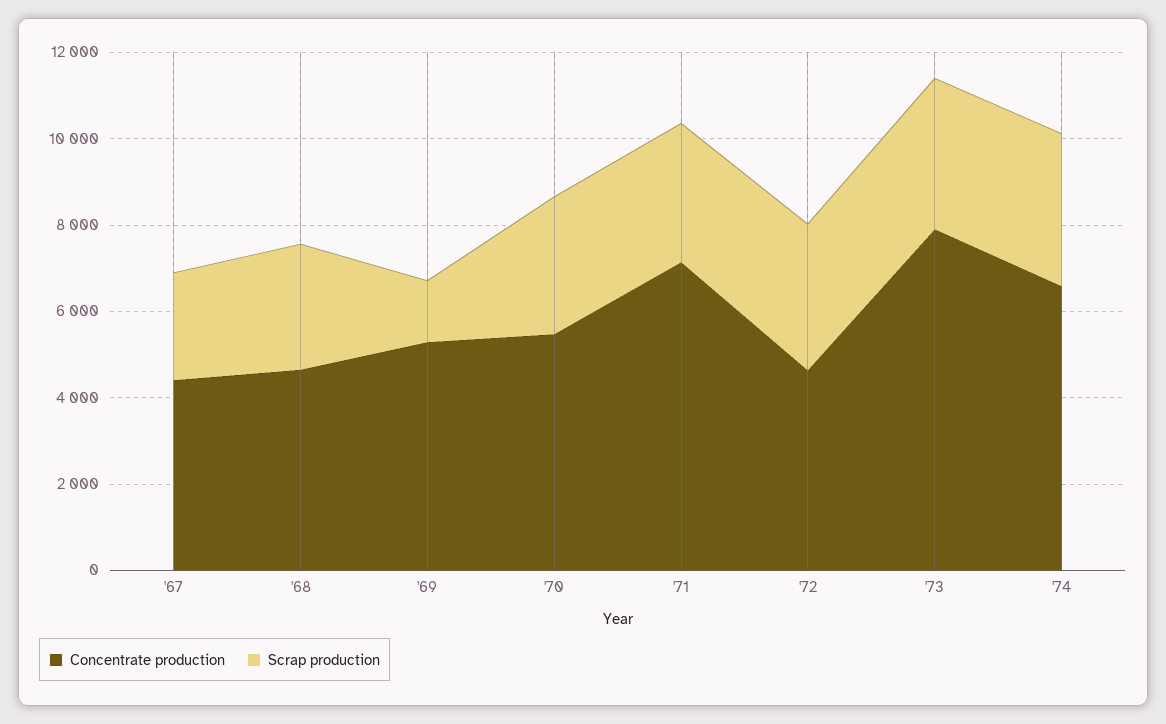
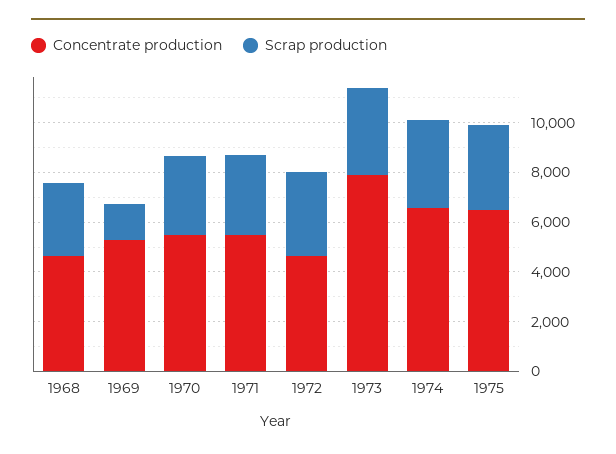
Concentrate production, '67: 4500 -> none
Scrap production, '67: 2500 -> none
Concentrate production, '71: 7000 -> 5500
Concentrate production, 1975: none -> 6500
Scrap production, 1975: none -> 3500

